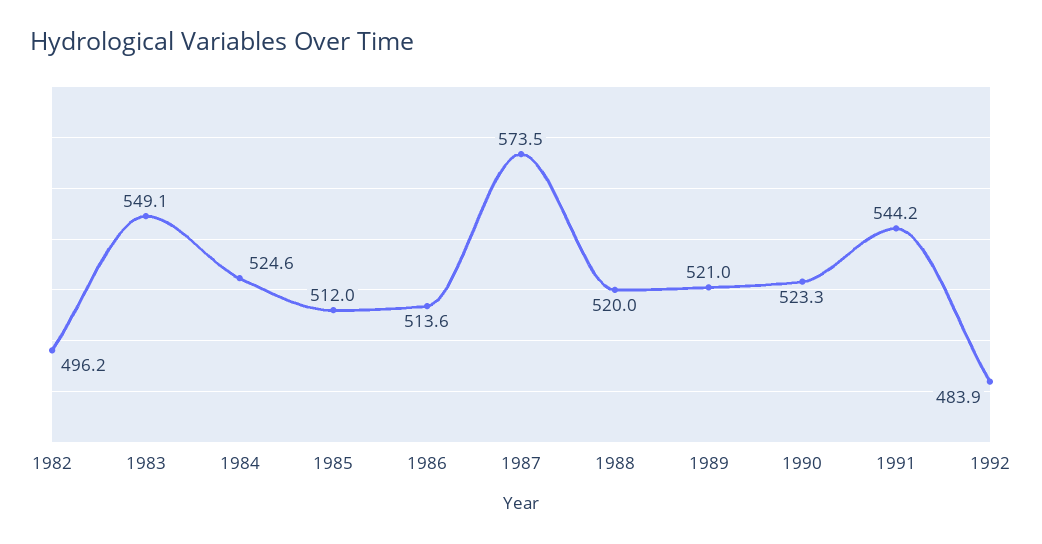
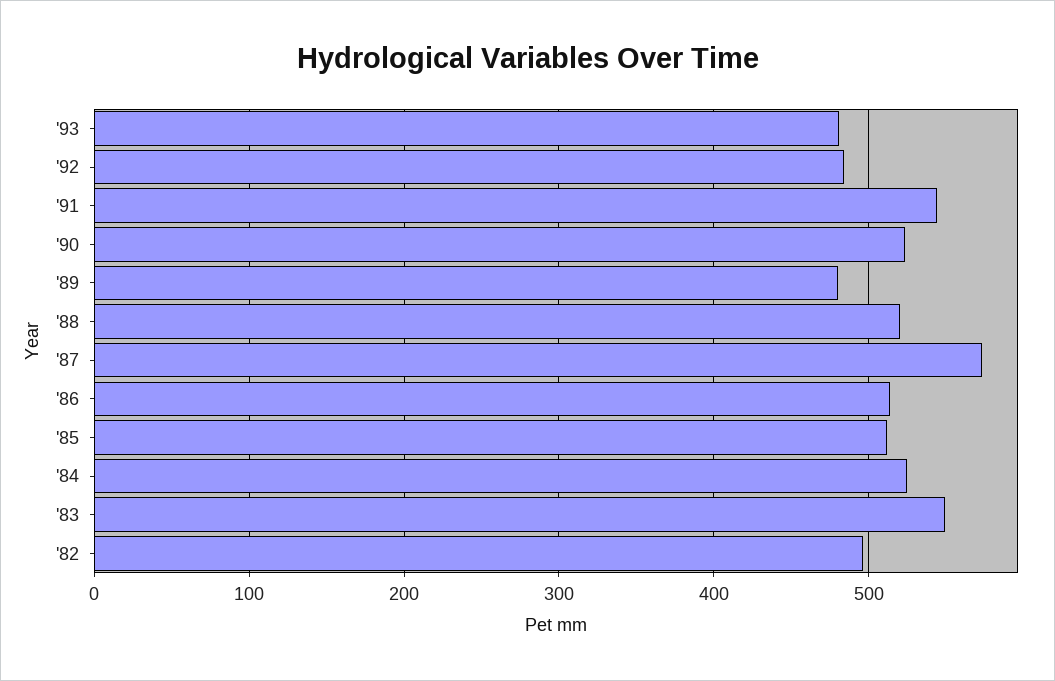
1989: 521 -> 480
'93: none -> 480

